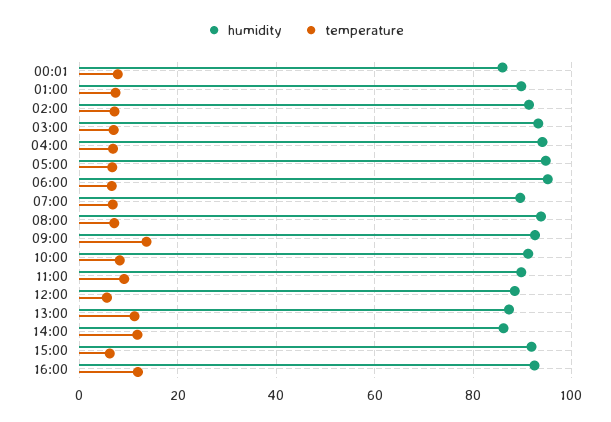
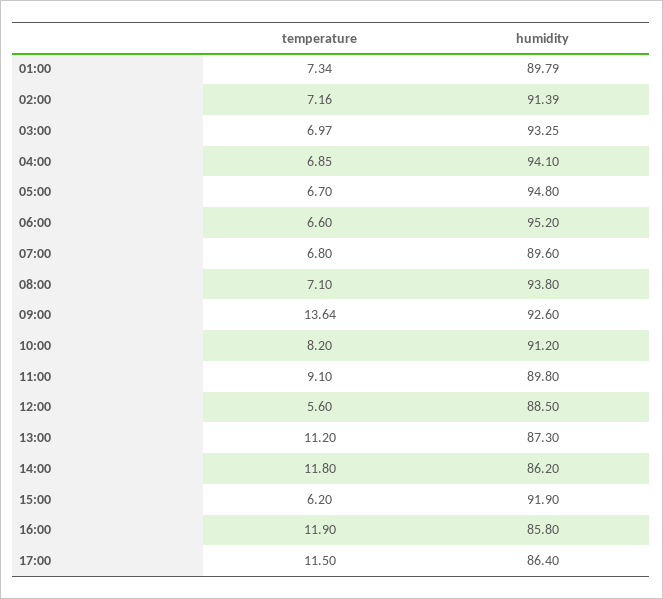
humidity, 00:01: 86 -> none
temperature, 00:01: 8 -> none
humidity, 16:00: 92 -> 85.8
temperature, 17:00: none -> 11.5
humidity, 17:00: none -> 86.4

